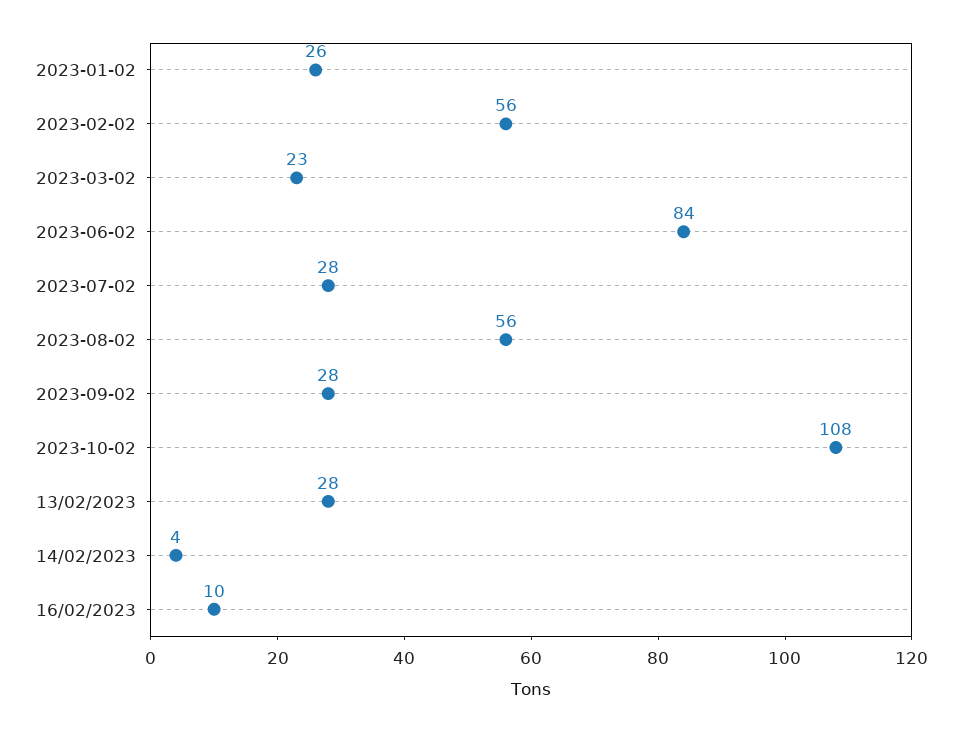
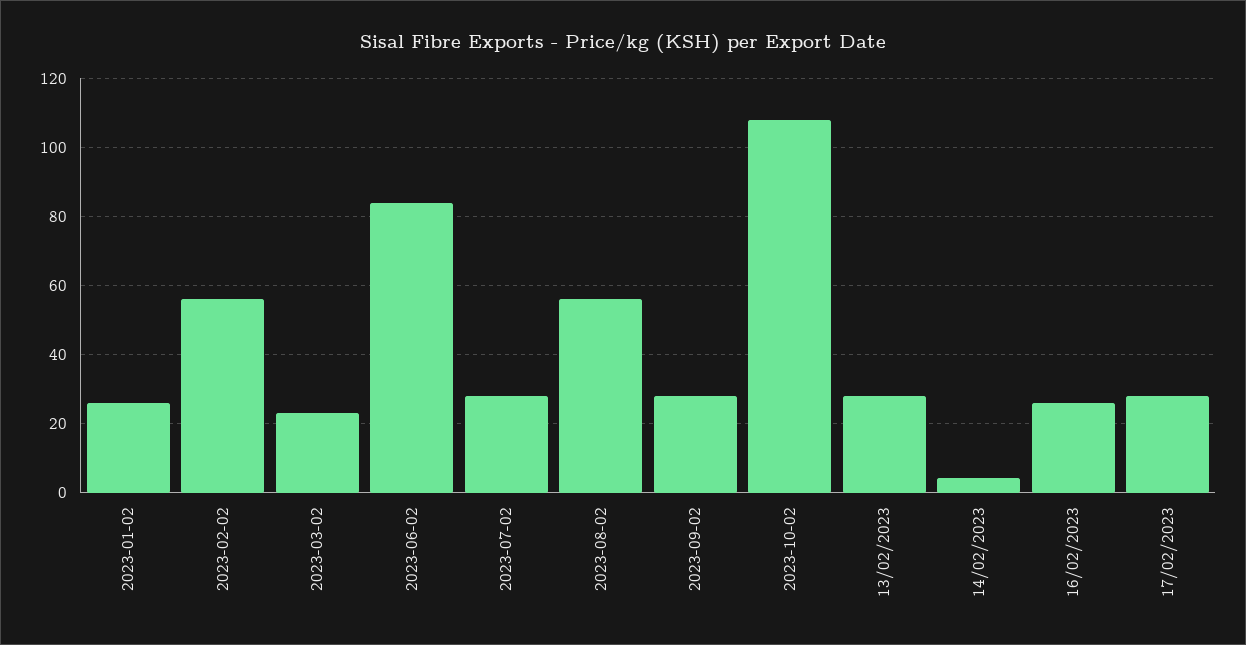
16/02/2023: 10 -> 26
17/02/2023: none -> 28

